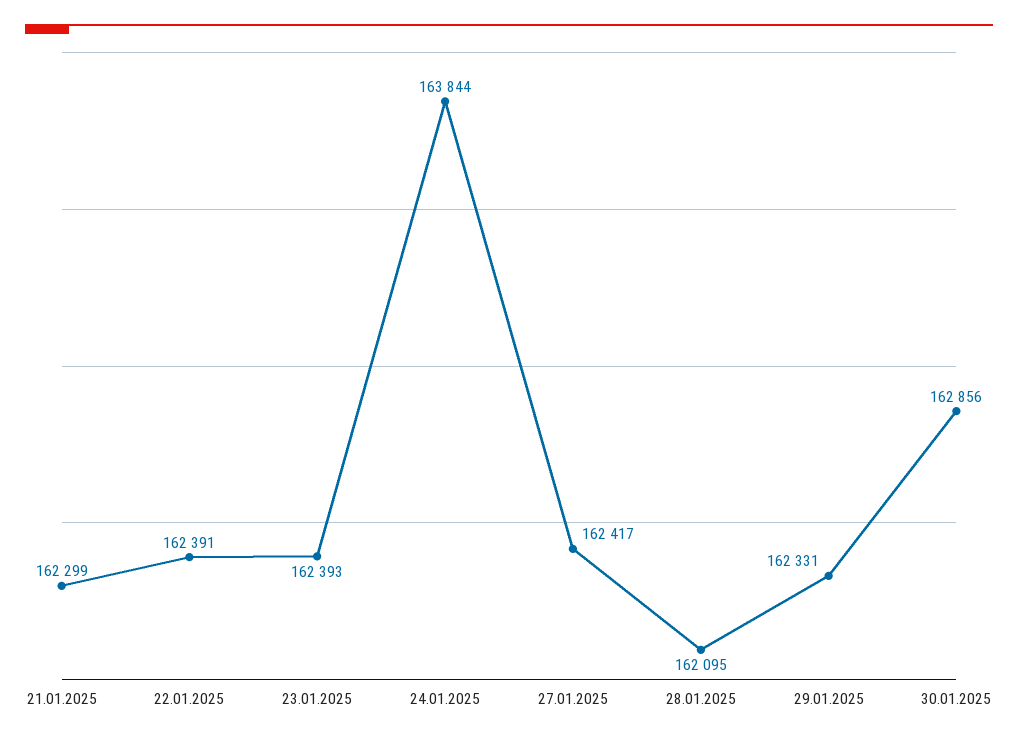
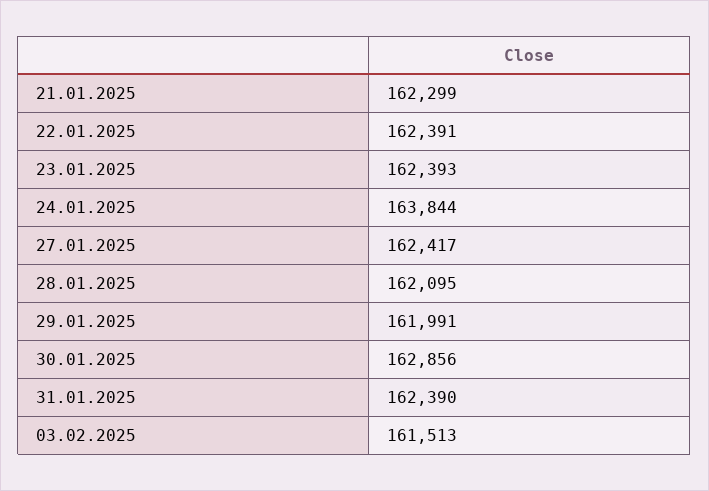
29.01.2025: 162331 -> 161991
31.01.2025: none -> 162390
03.02.2025: none -> 161513

